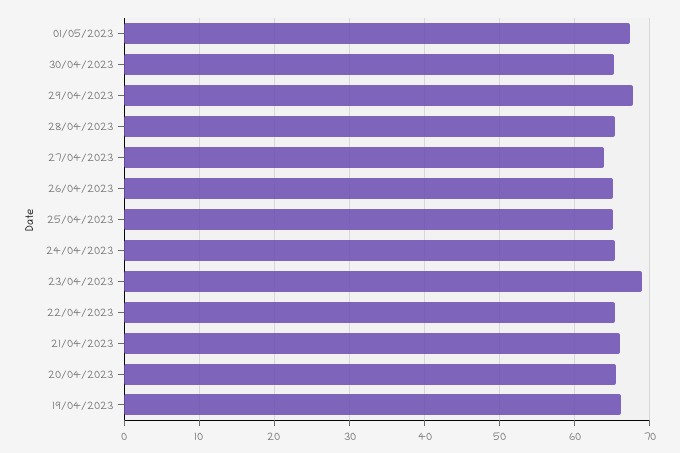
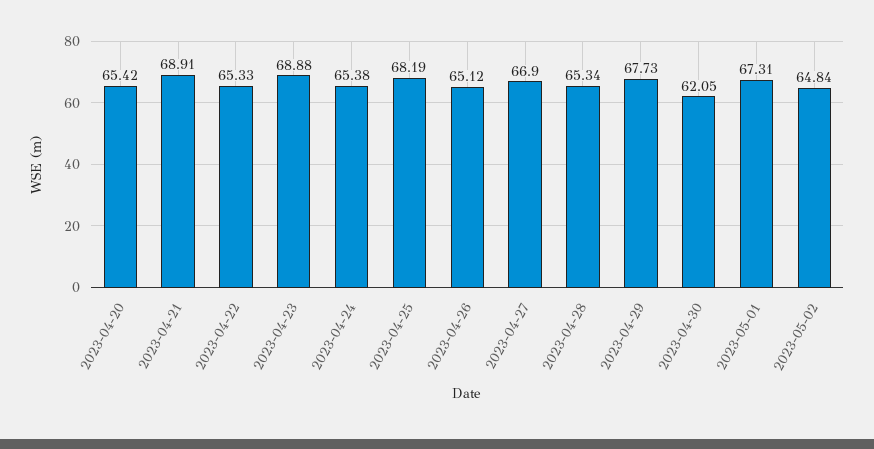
30/04/2023: 65 -> 62.05
27/04/2023: 64 -> 66.9
25/04/2023: 65 -> 68.19
21/04/2023: 66 -> 68.91
19/04/2023: 66 -> none
2023-05-02: none -> 64.84

